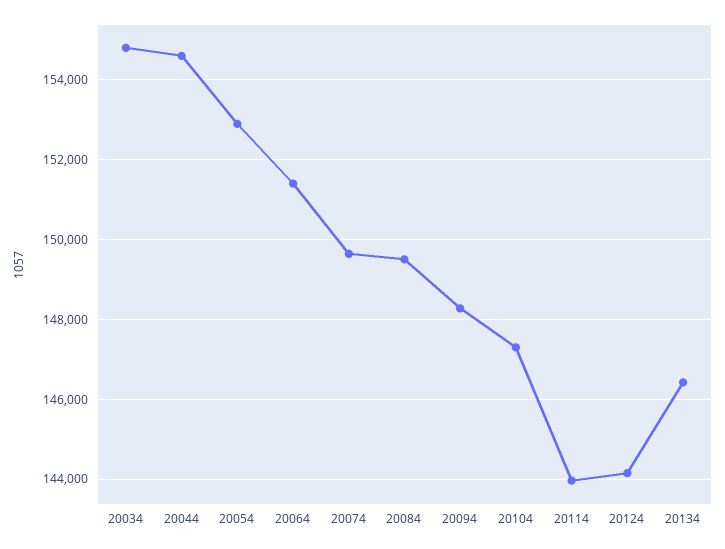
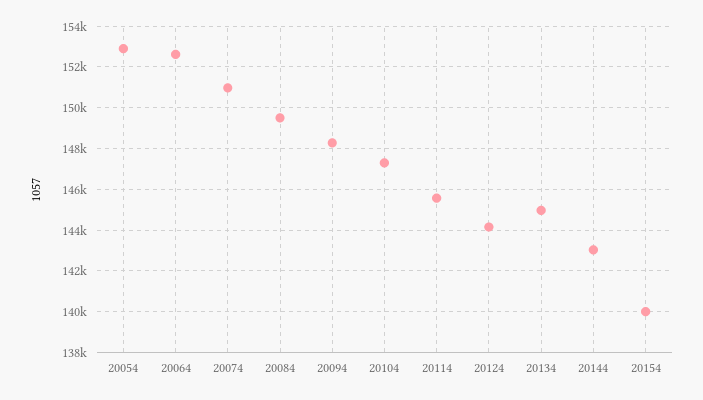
20034: 154800 -> none
20044: 154600 -> none
20064: 151400 -> 152500
20074: 149600 -> 151000
20114: 144000 -> 145500
20134: 146400 -> 145000
20144: none -> 143000
20154: none -> 140000

